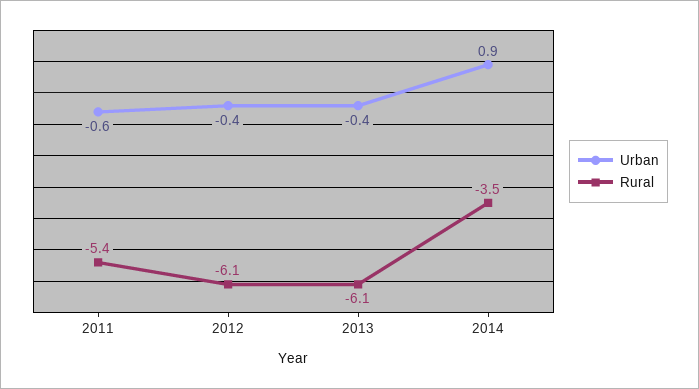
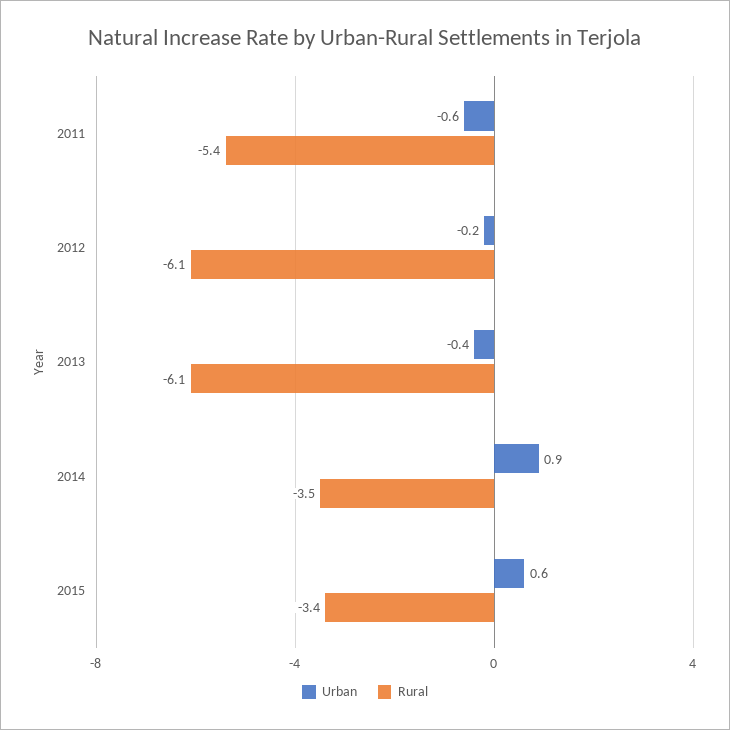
Urban, 2012: -0.4 -> -0.2
Urban, 2015: none -> 0.6
Rural, 2015: none -> -3.4

